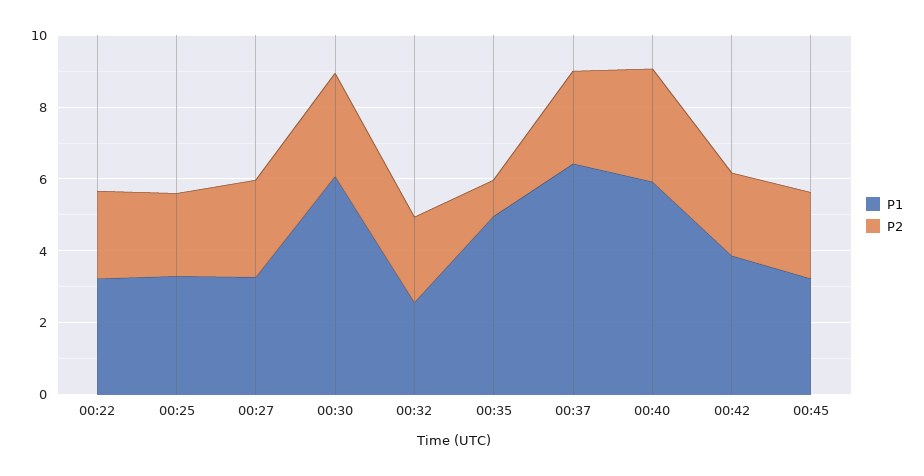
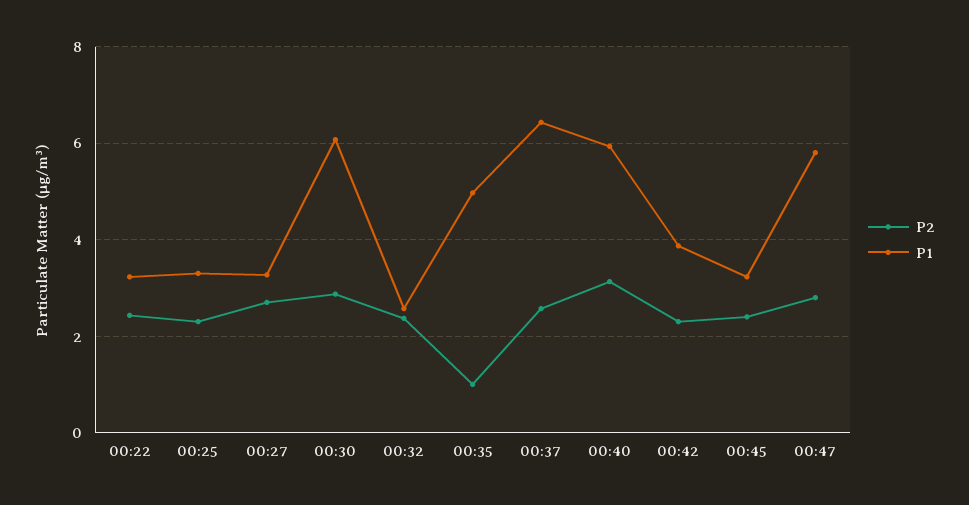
P2, 00:47: none -> 2.8
P1, 00:47: none -> 5.8

